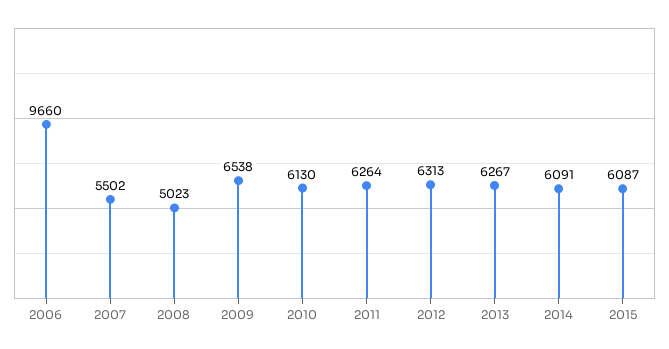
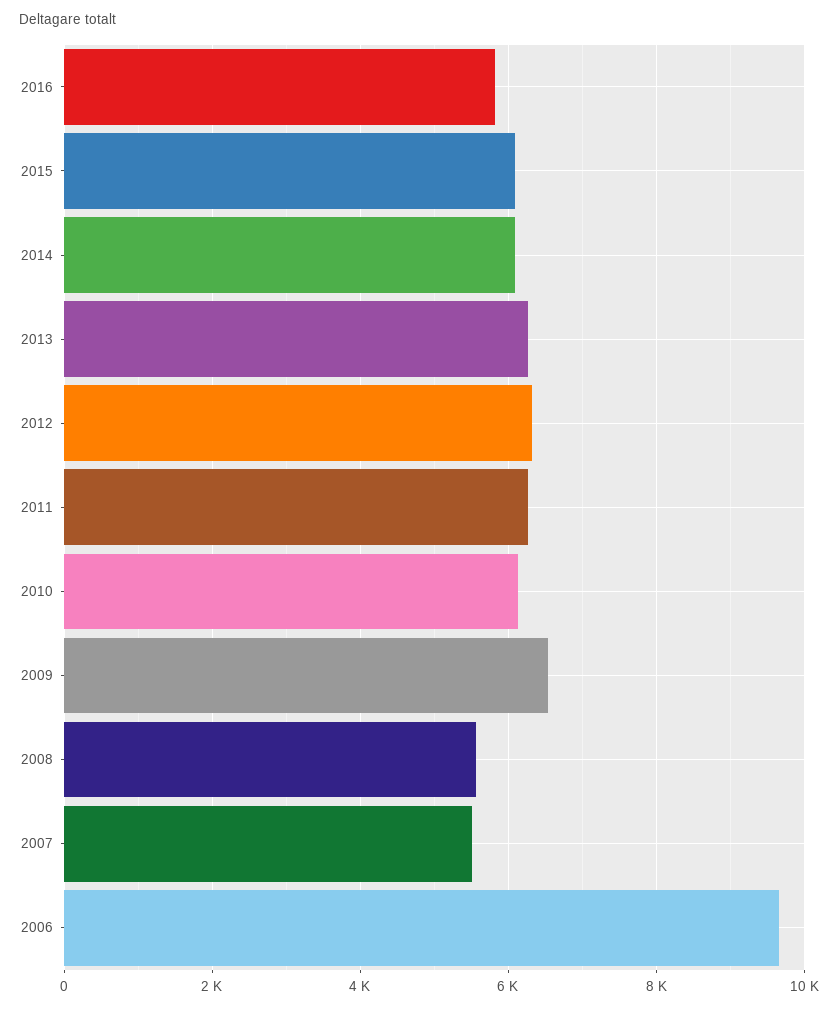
2008: 5023 -> 5600
2016: none -> 5800

